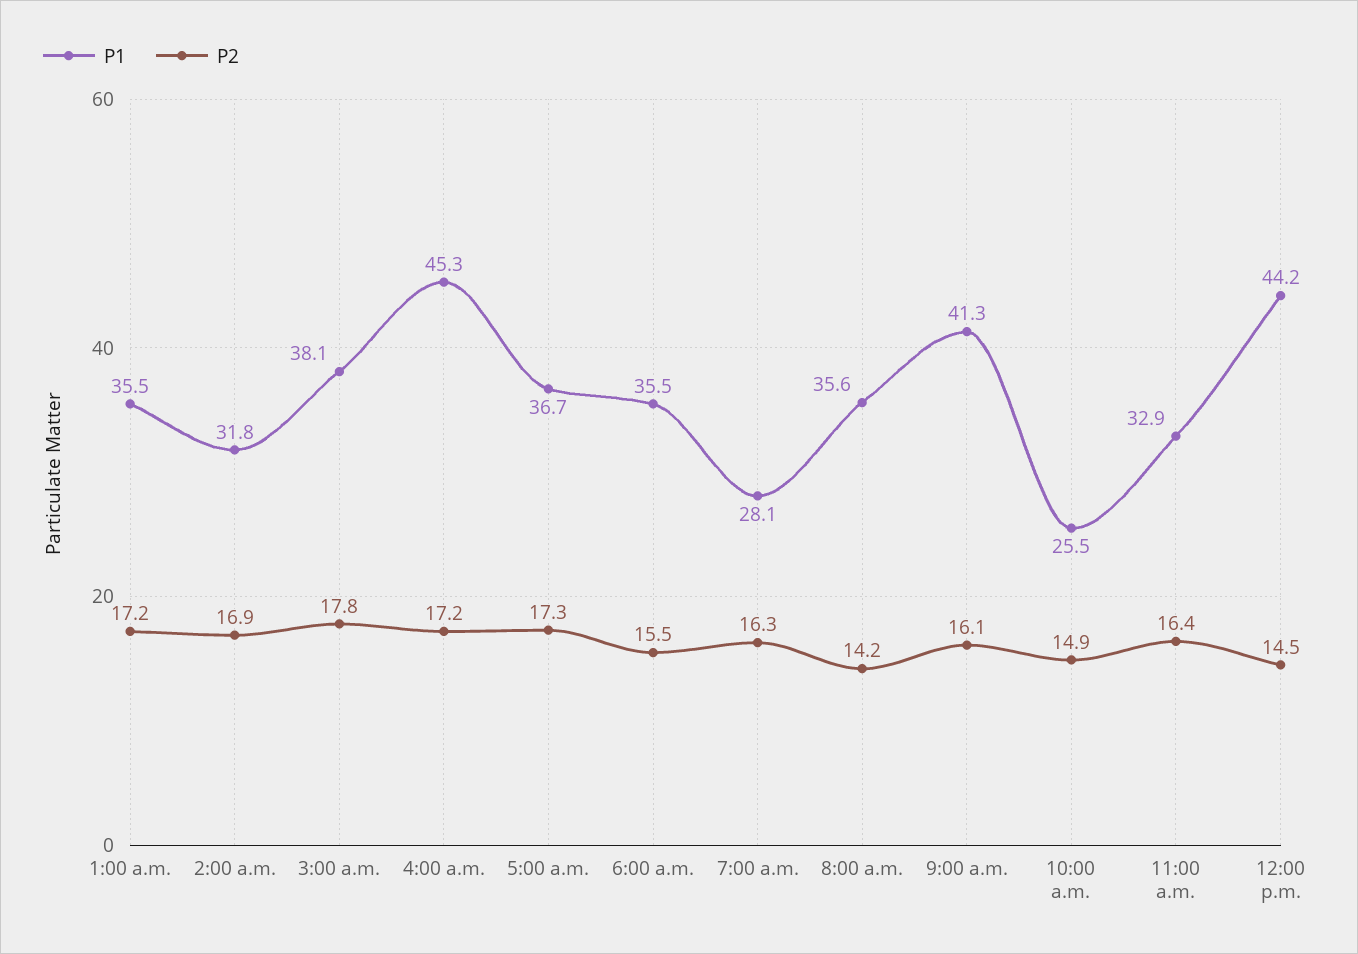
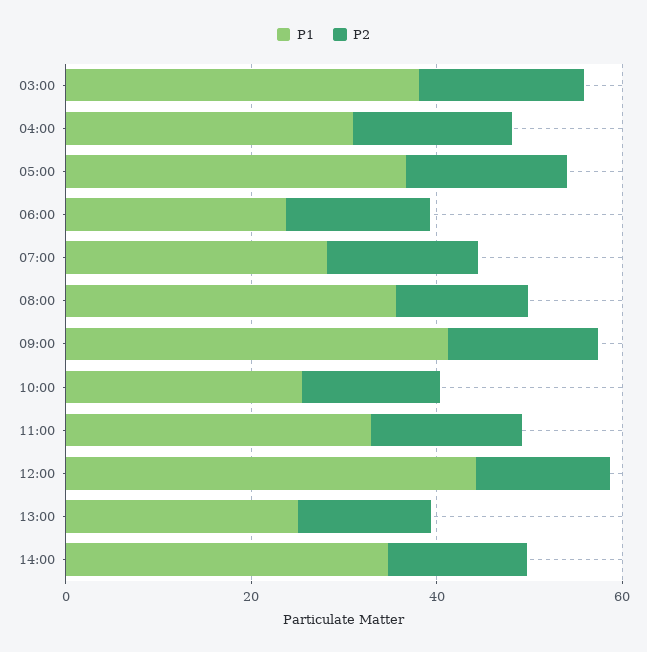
P1, 1:00 a.m.: 35.5 -> none
P2, 1:00 a.m.: 17.2 -> none
P1, 2:00 a.m.: 31.8 -> none
P2, 2:00 a.m.: 16.9 -> none
P1, 4:00 a.m.: 45.3 -> 30
P1, 6:00 a.m.: 35.5 -> 25
P1, 13:00: none -> 25
P2, 13:00: none -> 15
P1, 14:00: none -> 35
P2, 14:00: none -> 15

